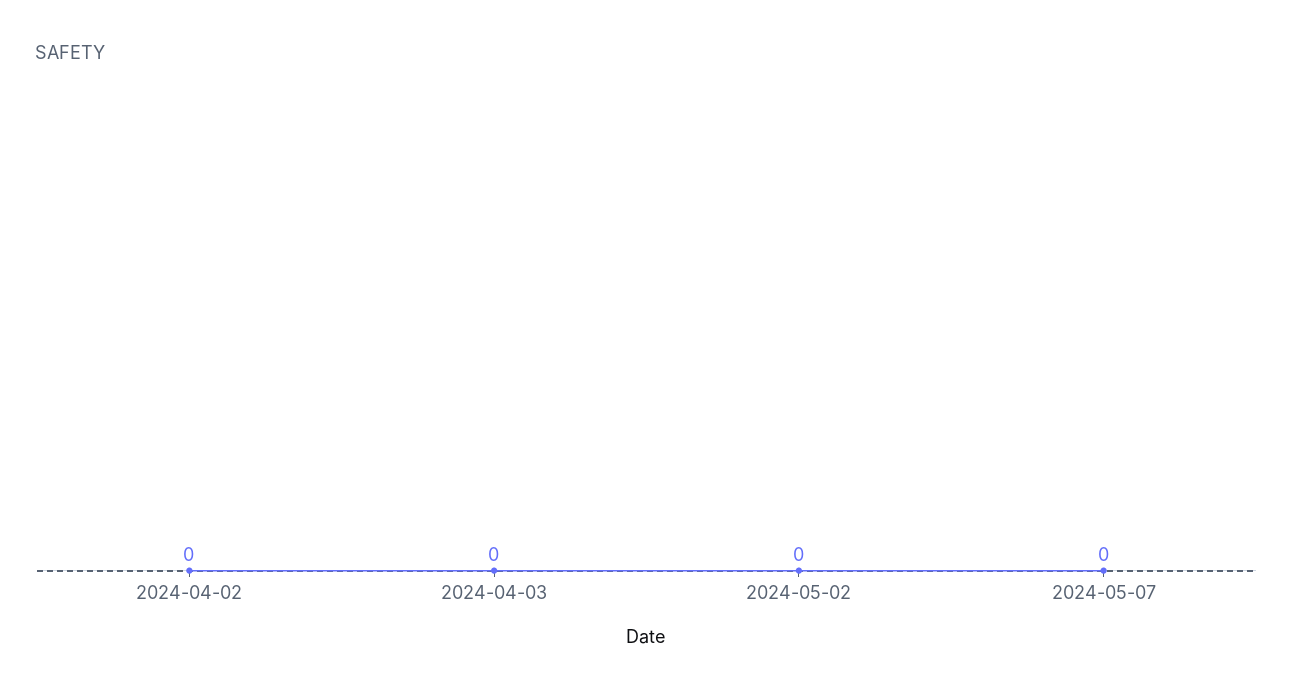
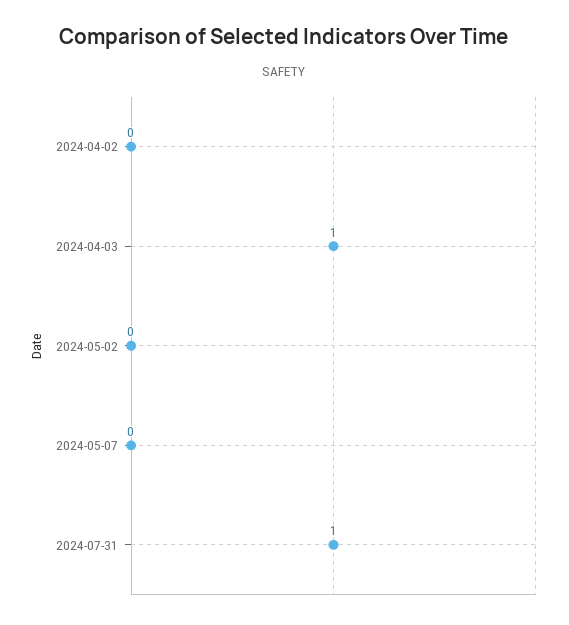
2024-04-03: 0 -> 1
2024-07-31: none -> 1

